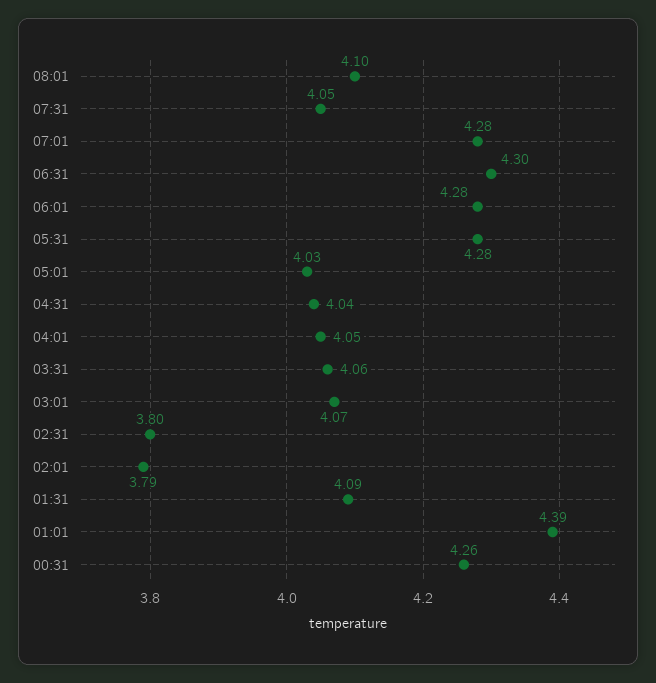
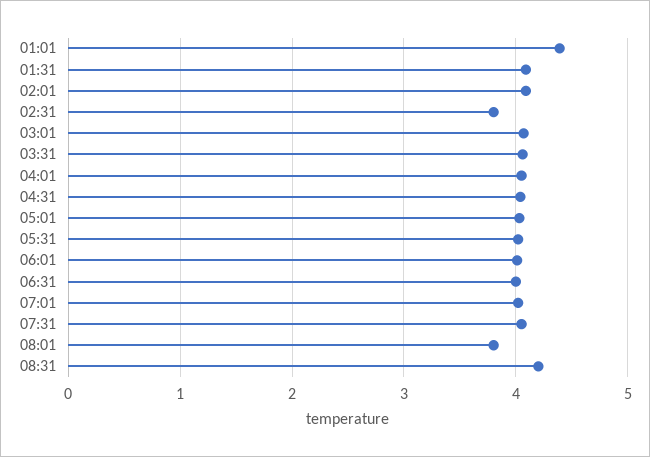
08:01: 4.1 -> 3.8
07:01: 4.28 -> 4
06:31: 4.3 -> 4
06:01: 4.28 -> 4
05:31: 4.28 -> 4
02:01: 3.79 -> 4.1
00:31: 4.26 -> none
08:31: none -> 4.2

